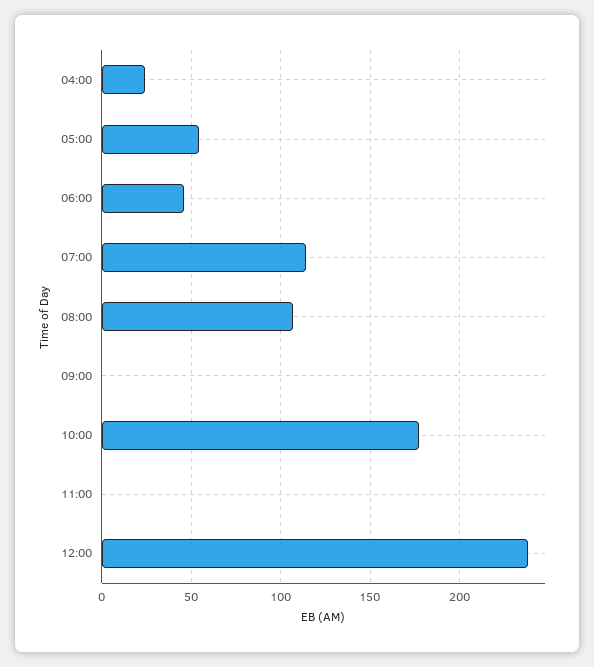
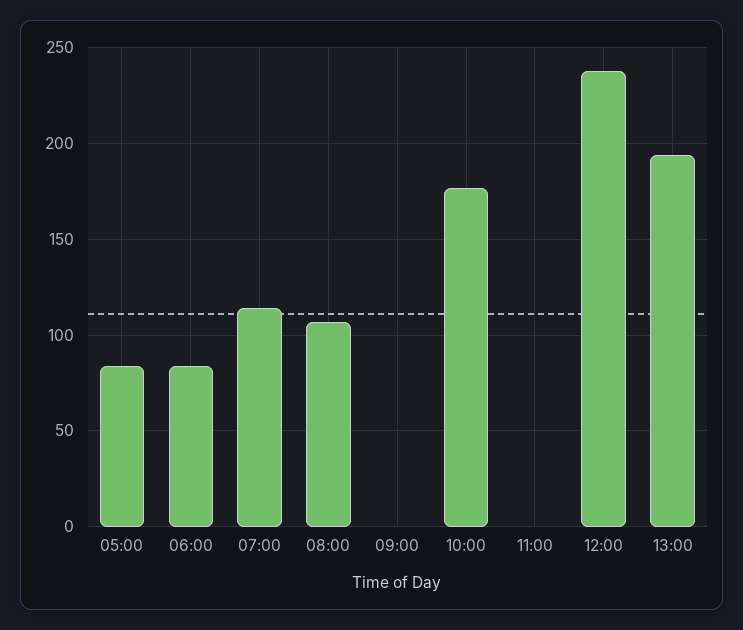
04:00: 25 -> none
05:00: 55 -> 85
06:00: 45 -> 85
13:00: none -> 195

